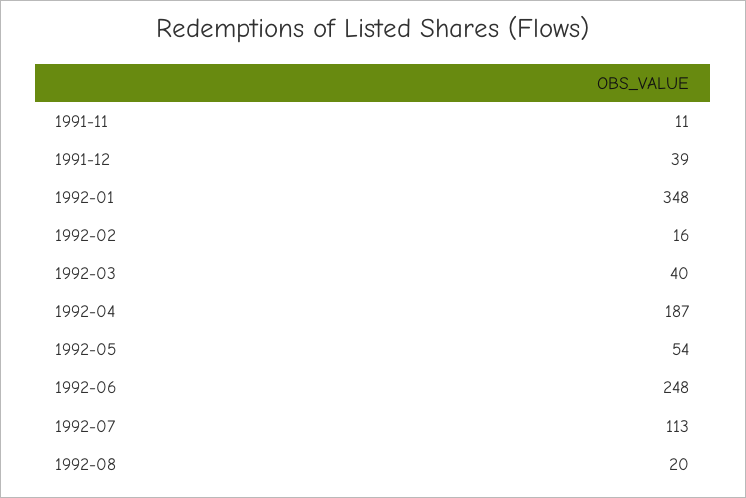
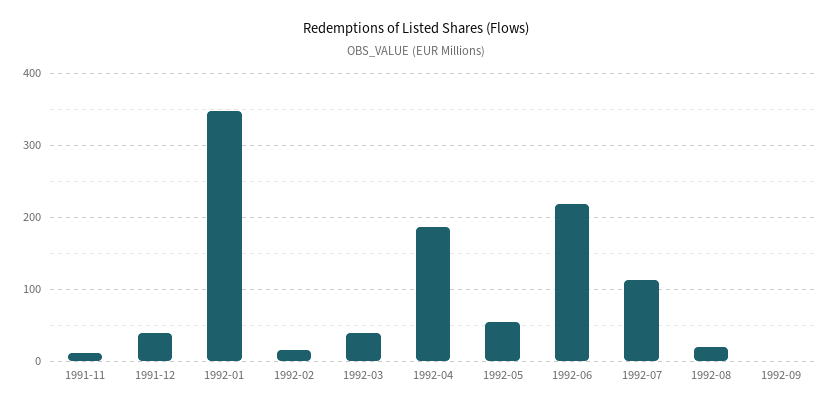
1992-06: 248 -> 220
1992-09: none -> 0

